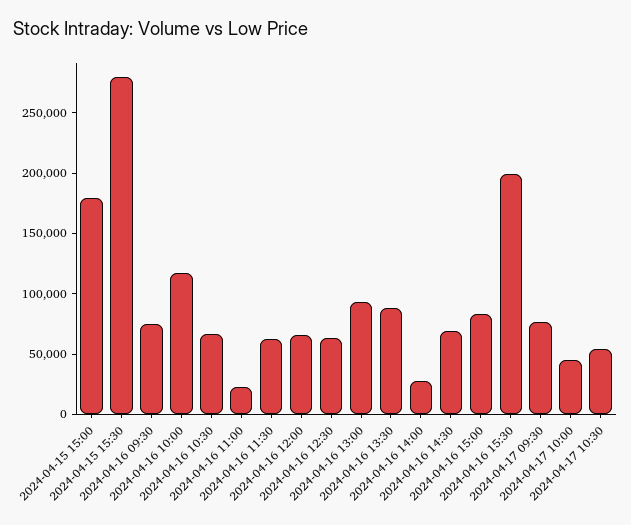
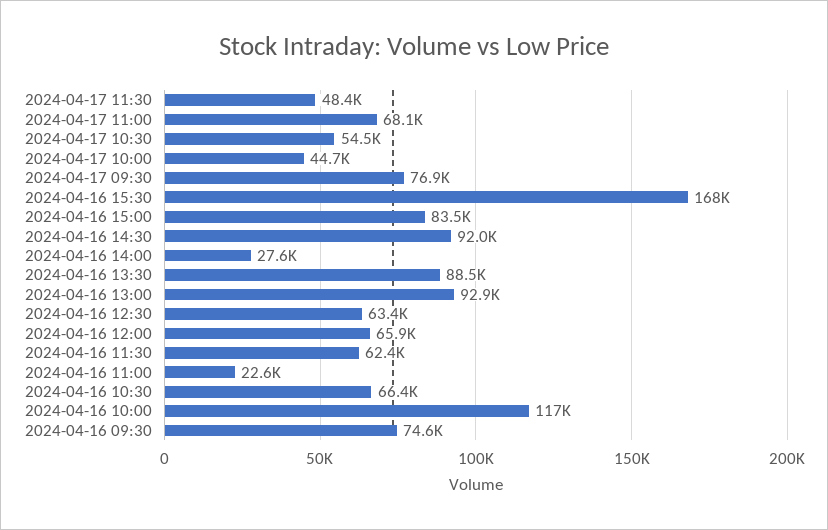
2024-04-15 15:00: 180000 -> none
2024-04-15 15:30: 280000 -> none
2024-04-16 14:30: 70000 -> 92000
2024-04-16 15:30: 200000 -> 168000
2024-04-17 11:30: none -> 48400
2024-04-17 11:00: none -> 68100

